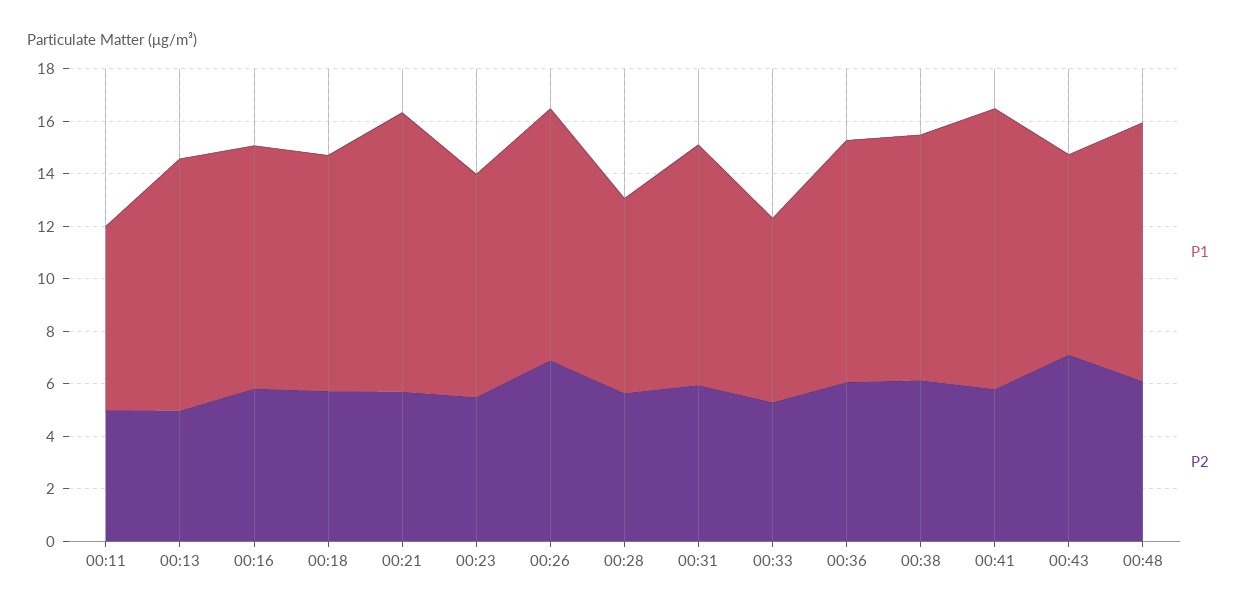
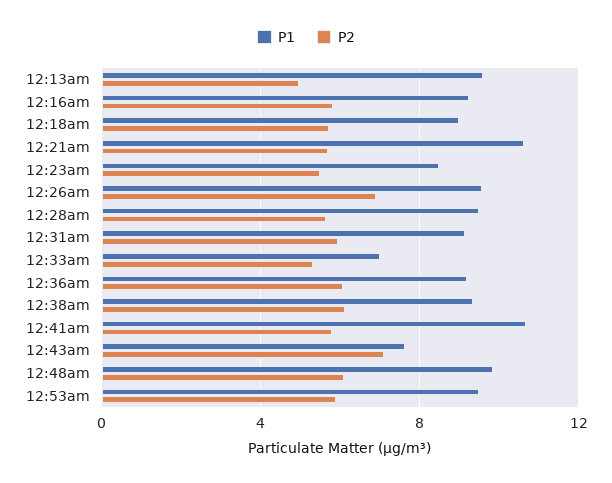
P1, 00:11: 7 -> none
P2, 00:11: 5 -> none
P1, 00:28: 7.5 -> 9.5
P1, 12:53am: none -> 9.5
P2, 12:53am: none -> 6

